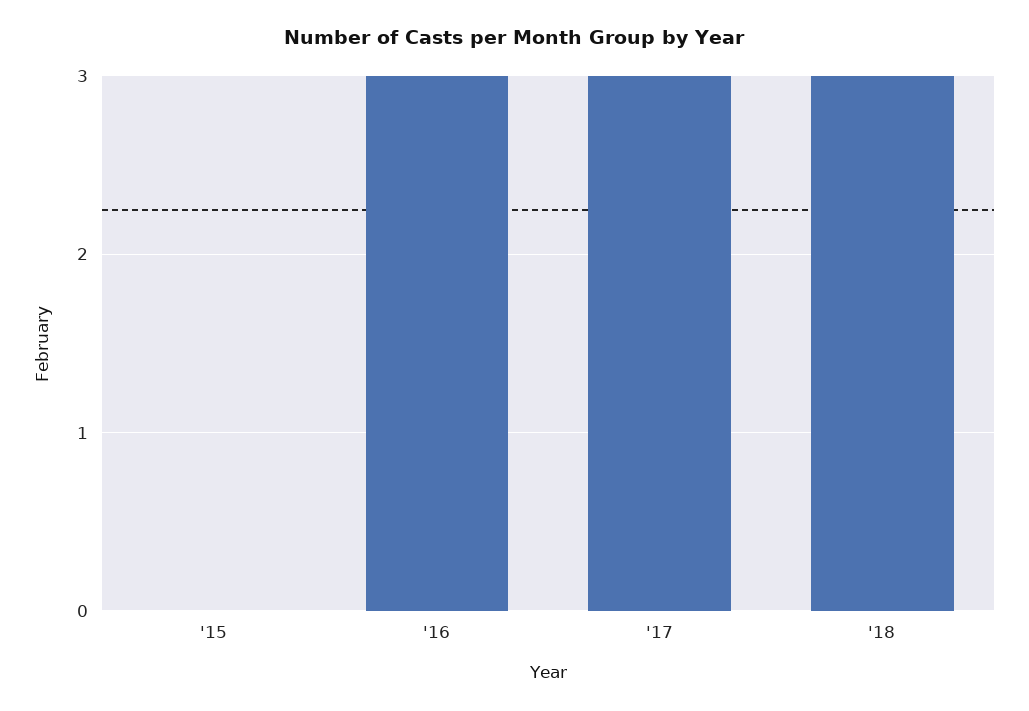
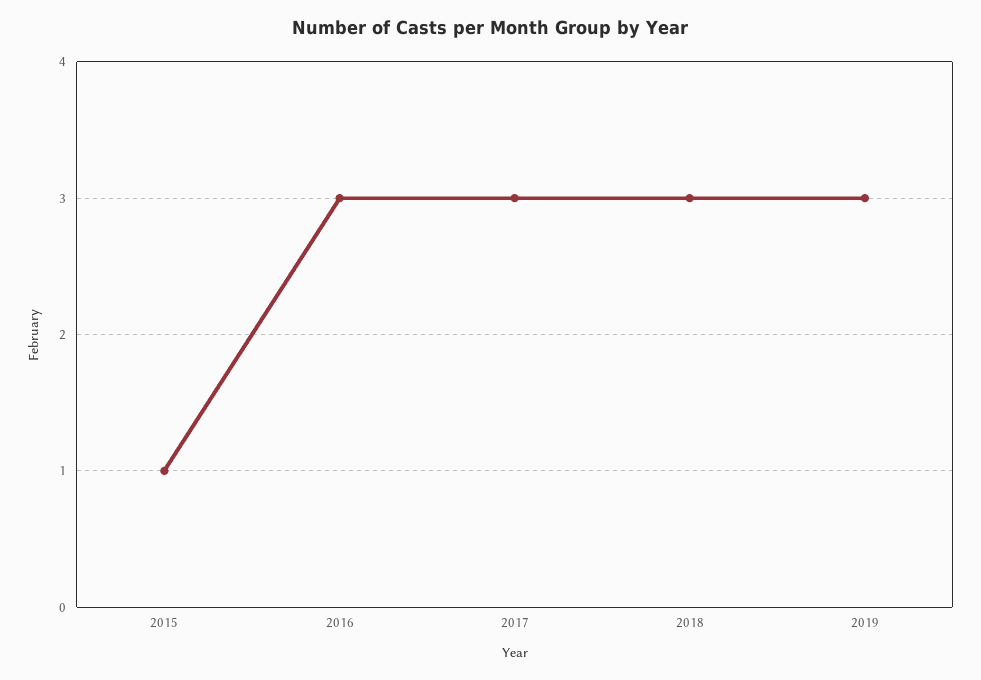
'15: 0 -> 1
2019: none -> 3

